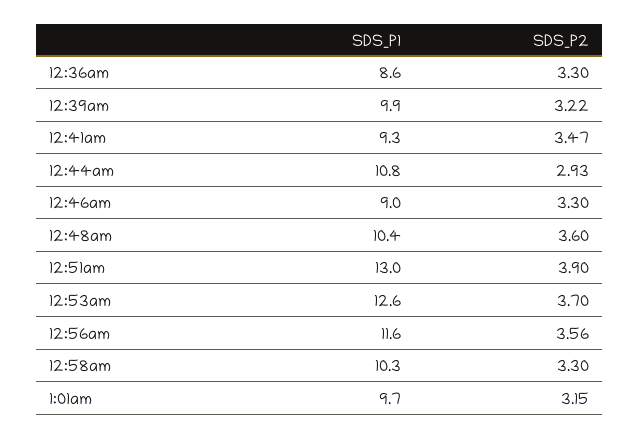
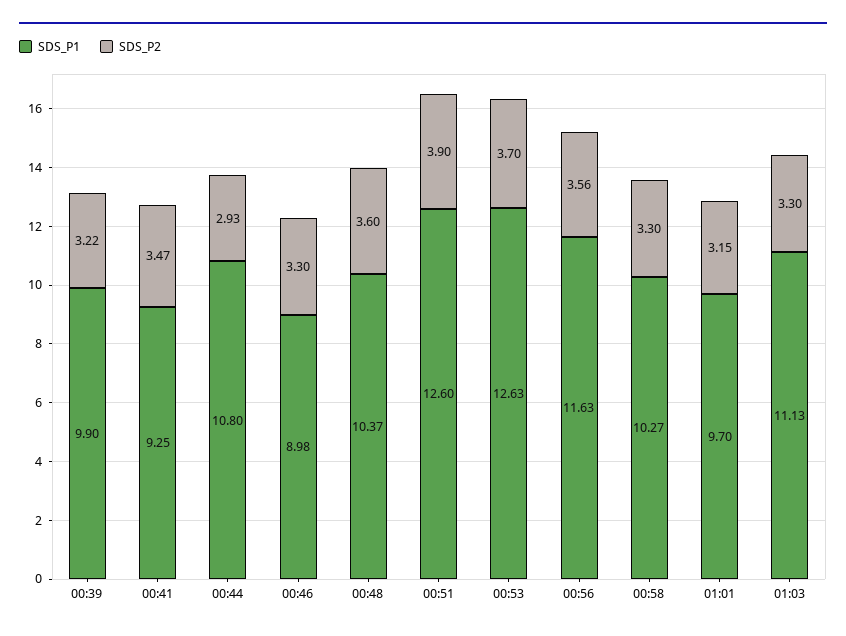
SDS_P1, 12:36am: 8.6 -> none
SDS_P2, 12:36am: 3.3 -> none
SDS_P1, 12:51am: 13 -> 12.6
SDS_P1, 01:03: none -> 11.13
SDS_P2, 01:03: none -> 3.3

